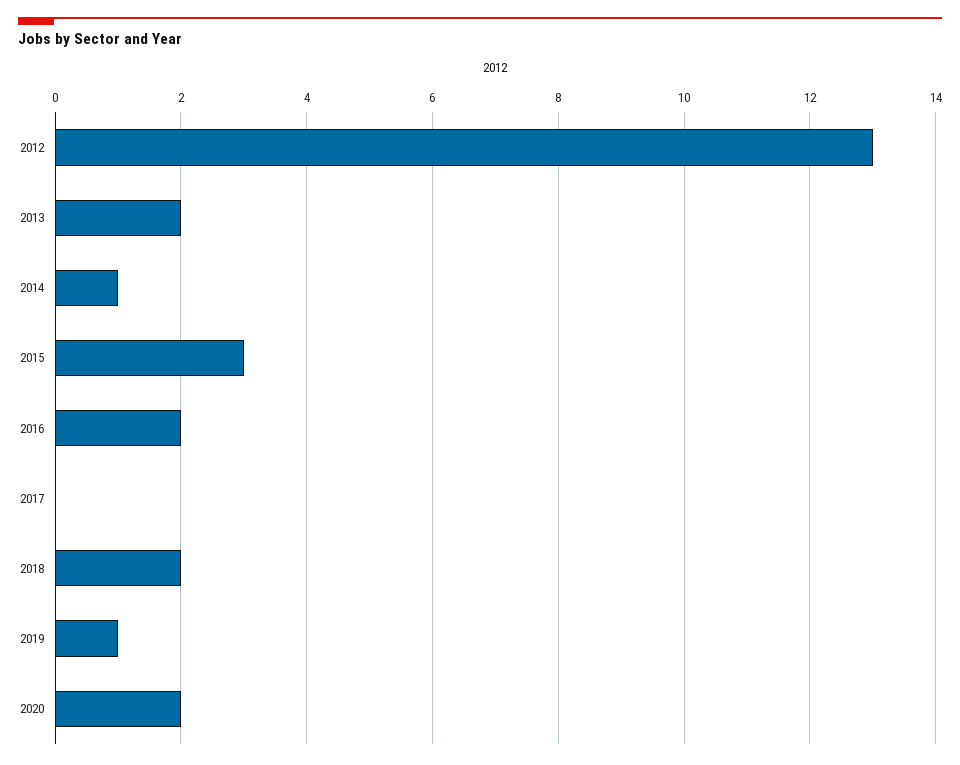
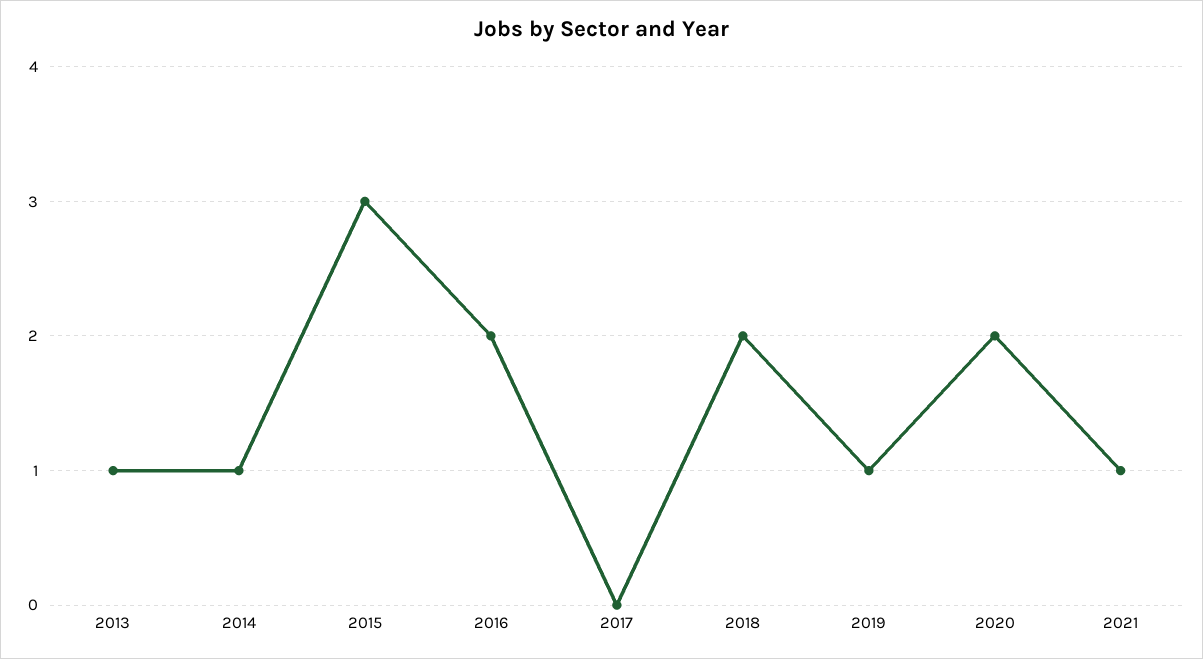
2012: 13 -> none
2013: 2 -> 1
2021: none -> 1

